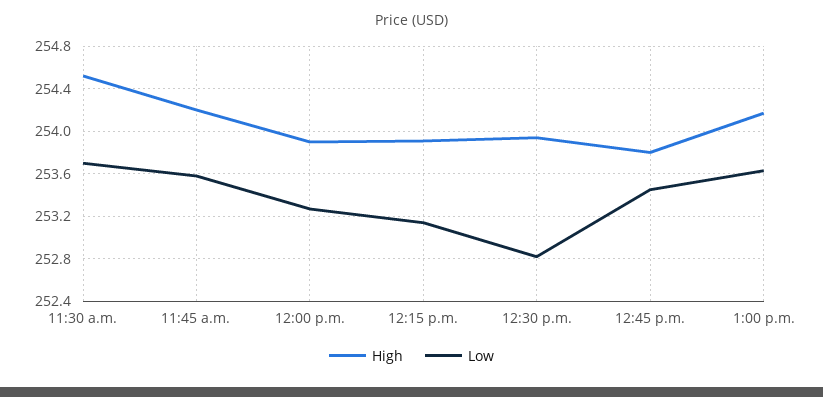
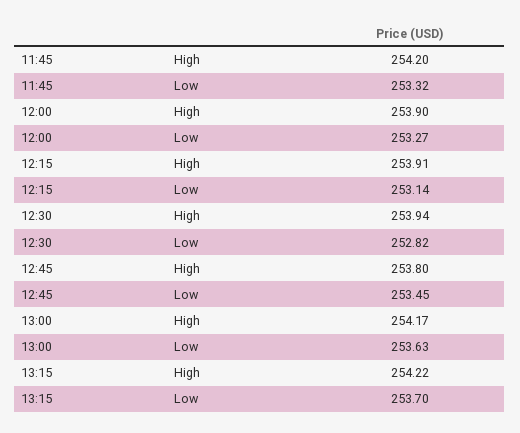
High, 11:30 a.m.: 254.5 -> none
Low, 11:30 a.m.: 253.7 -> none
Low, 11:45 a.m.: 253.6 -> 253.32
High, 13:15: none -> 254.22
Low, 13:15: none -> 253.7

